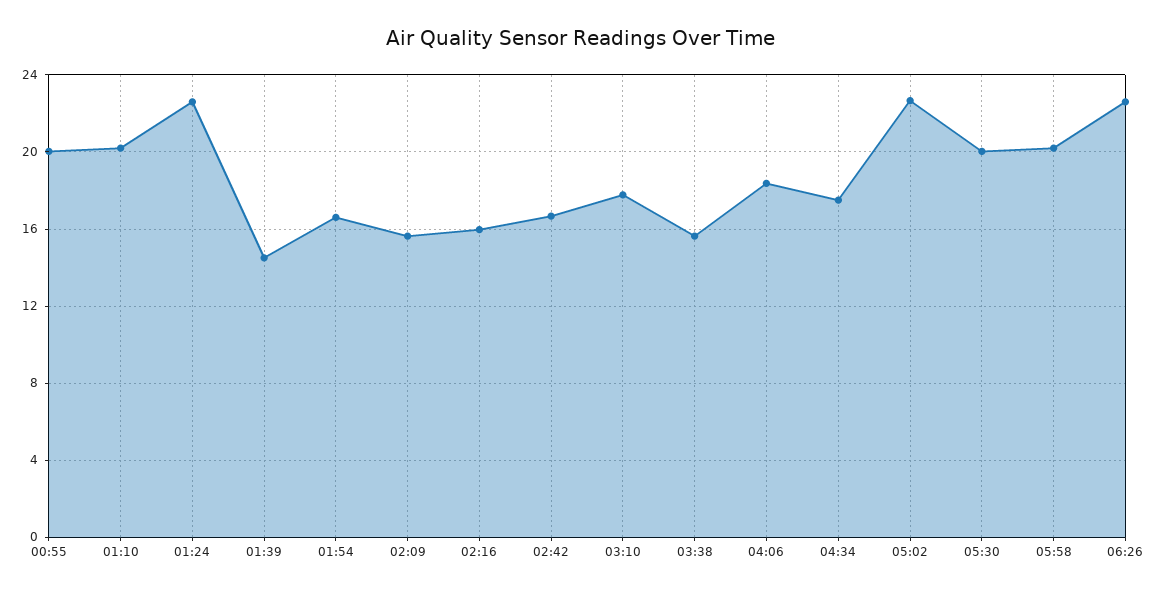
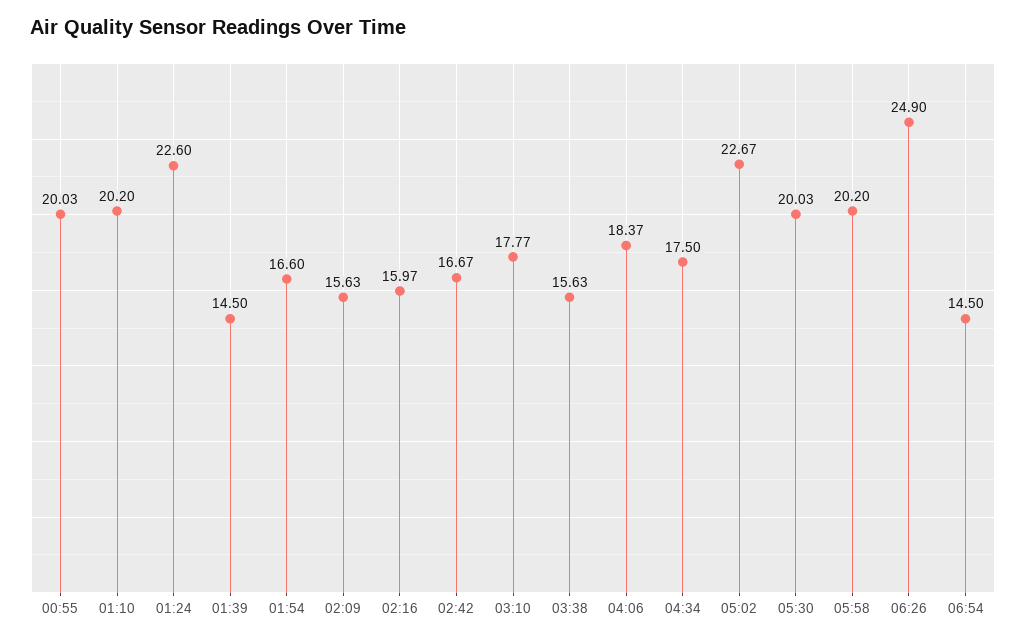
06:26: 22.5 -> 24.9
06:54: none -> 14.5

